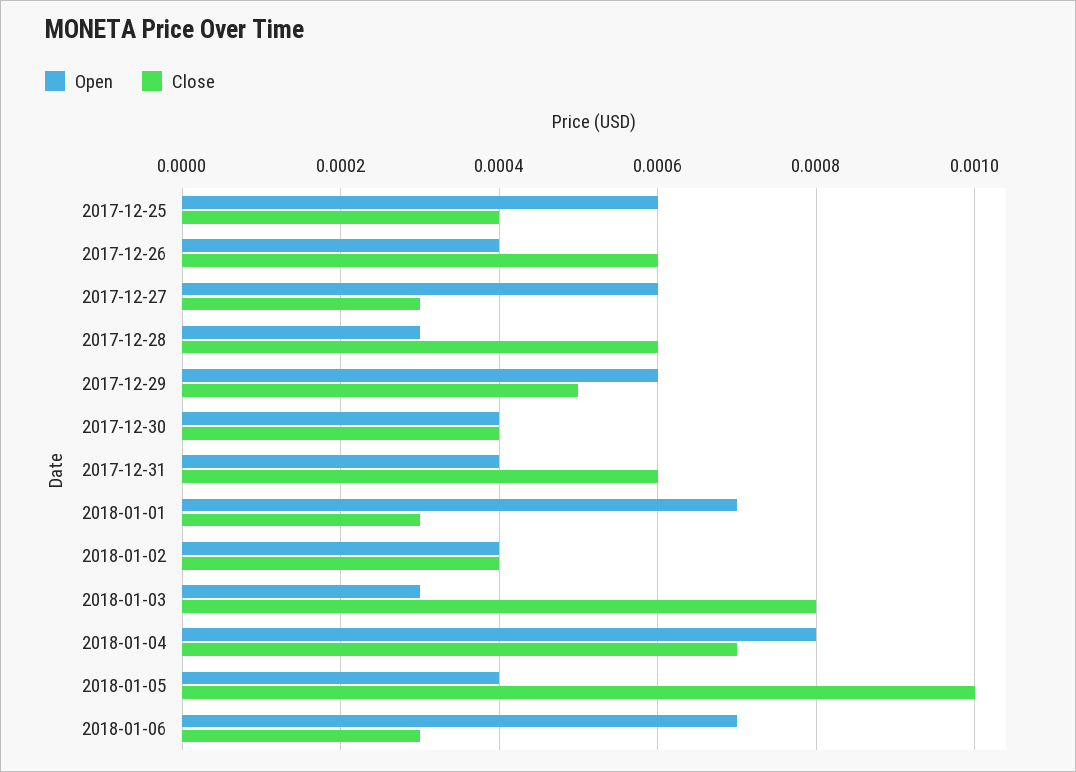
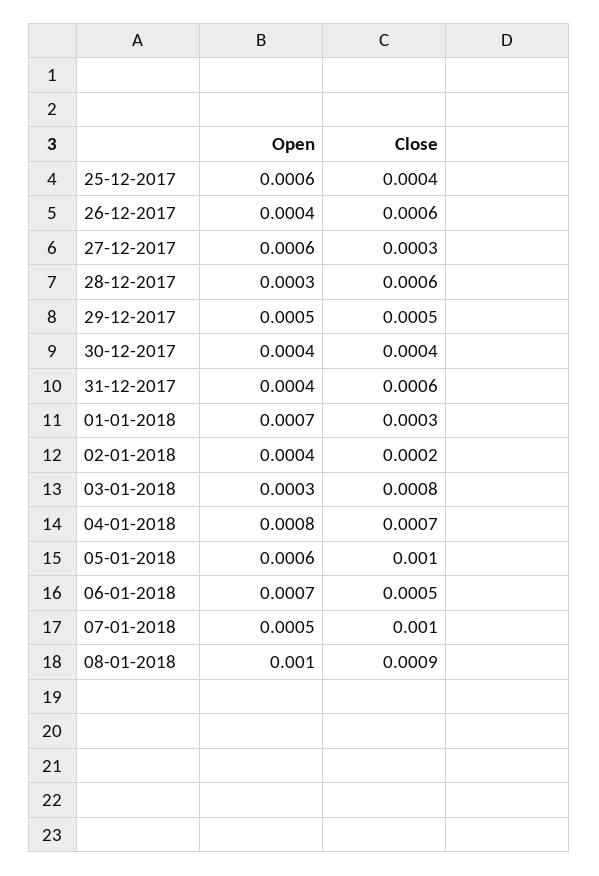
Open, 2017-12-29: 0.0006 -> 0.0005
Close, 2018-01-02: 0.0004 -> 0.0002
Open, 2018-01-05: 0.0004 -> 0.0006
Close, 2018-01-06: 0.0003 -> 0.0005
Open, 07-01-2018: none -> 0.0005
Close, 07-01-2018: none -> 0.001
Open, 08-01-2018: none -> 0.001
Close, 08-01-2018: none -> 0.0009

